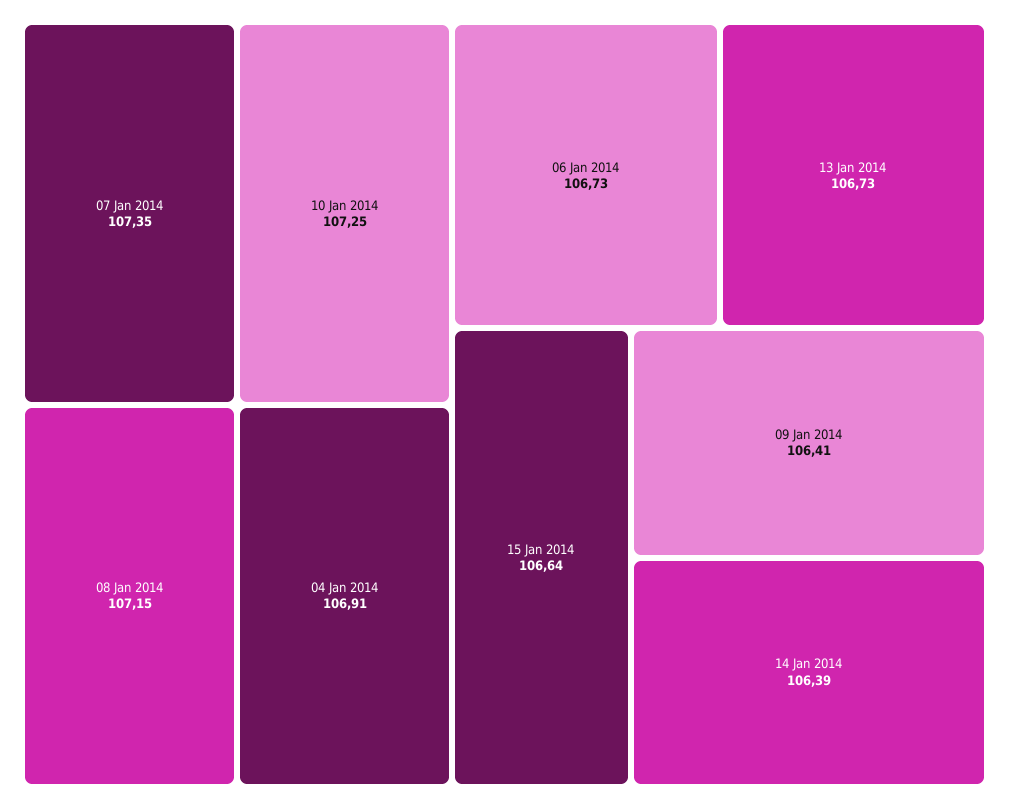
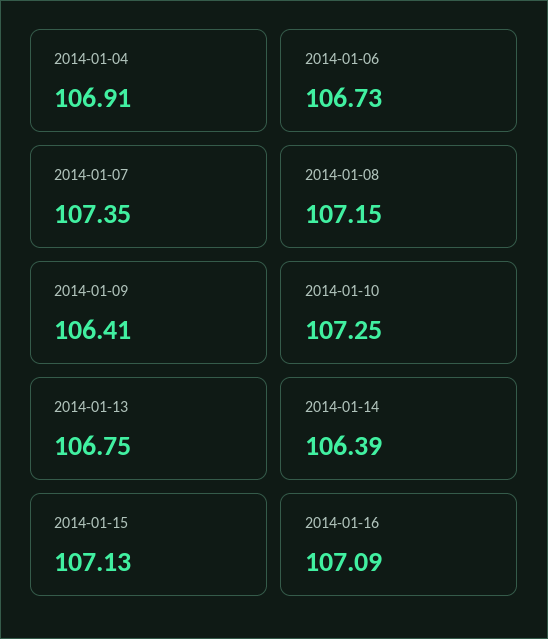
13 Jan 2014: 106.73 -> 106.75
15 Jan 2014: 106.64 -> 107.13
2014-01-16: none -> 107.09

